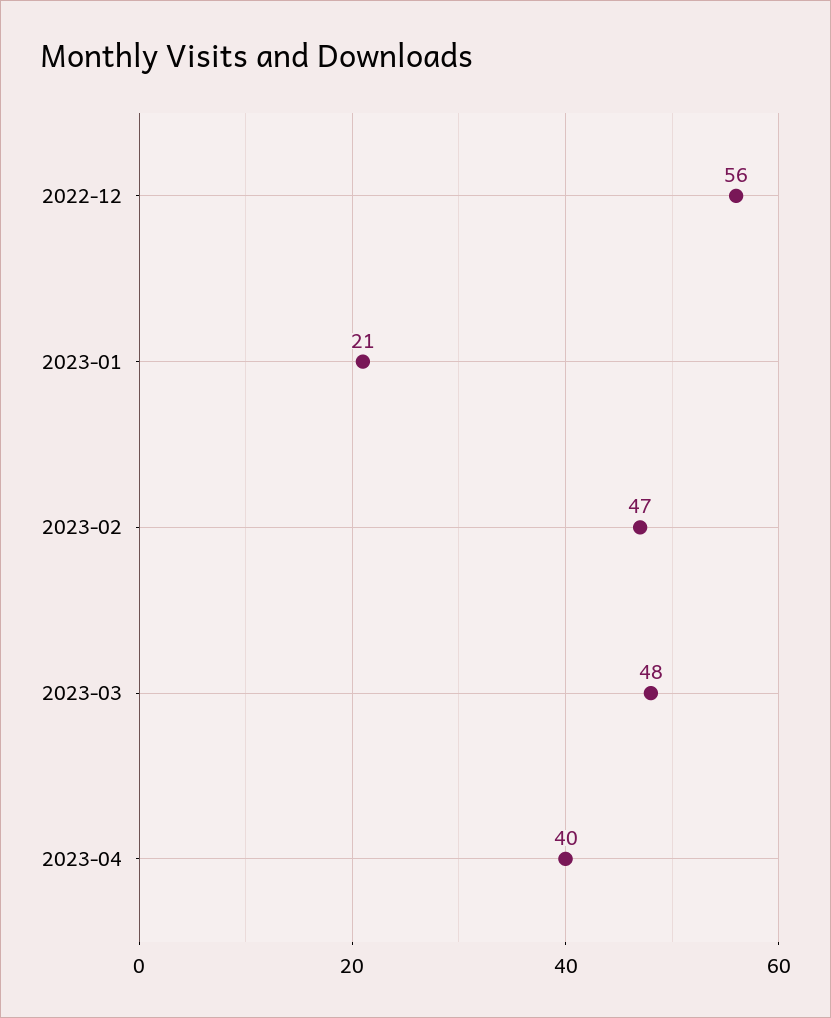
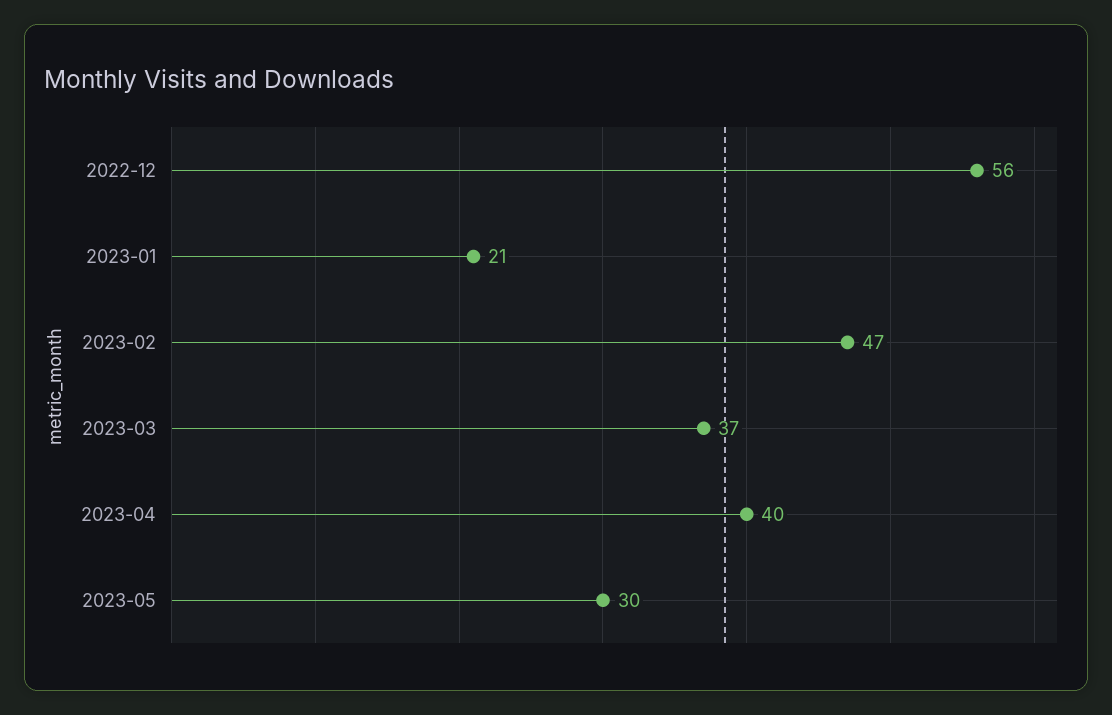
2023-03: 48 -> 37
2023-05: none -> 30

